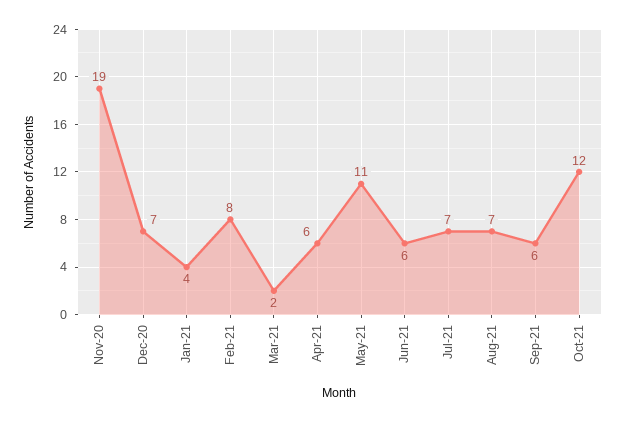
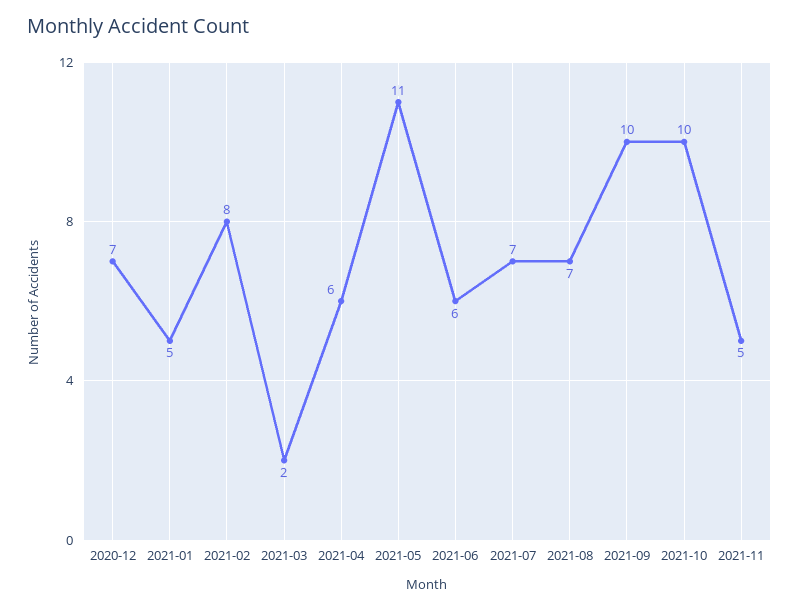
Nov-20: 19 -> none
Jan-21: 4 -> 5
Sep-21: 6 -> 10
Oct-21: 12 -> 10
2021-11: none -> 5

